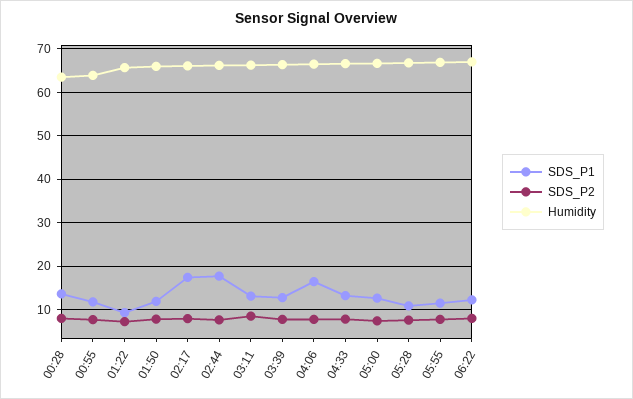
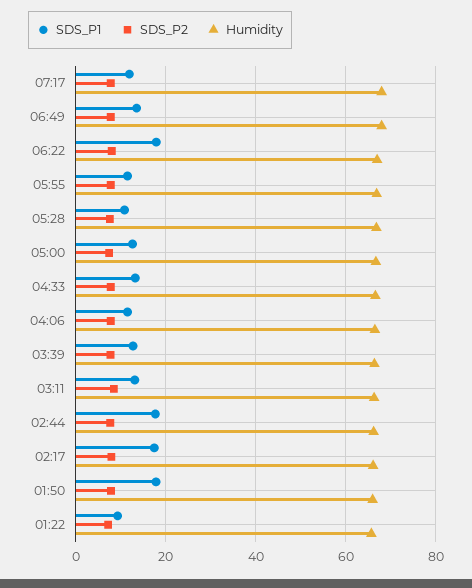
SDS_P1, 00:28: 14 -> none
SDS_P2, 00:28: 8 -> none
Humidity, 00:28: 64 -> none
SDS_P1, 00:55: 12 -> none
SDS_P2, 00:55: 8 -> none
Humidity, 00:55: 64 -> none
SDS_P1, 01:50: 12 -> 18
SDS_P1, 04:06: 16 -> 12
SDS_P1, 06:22: 12 -> 18
SDS_P1, 07:17: none -> 12
SDS_P2, 07:17: none -> 8
Humidity, 07:17: none -> 68
SDS_P1, 06:49: none -> 14
SDS_P2, 06:49: none -> 8
Humidity, 06:49: none -> 68

